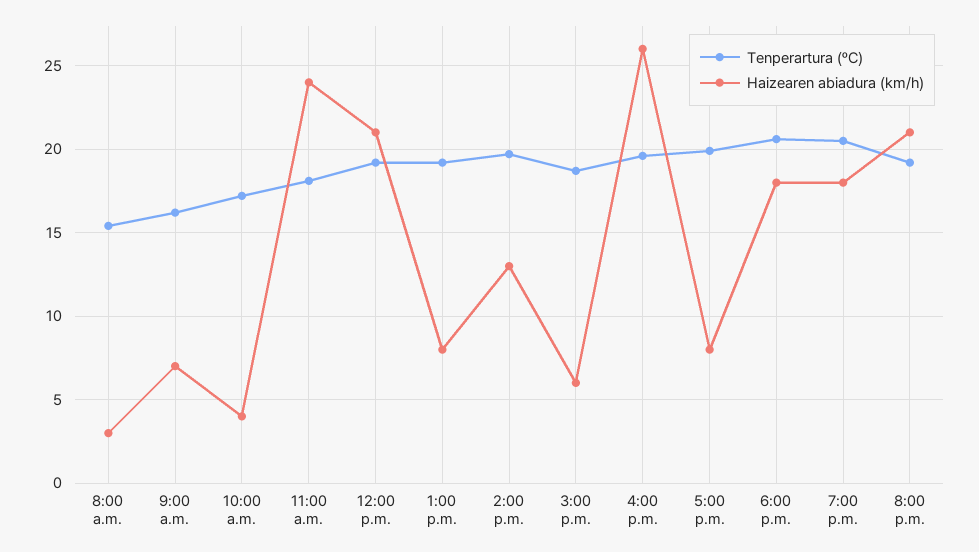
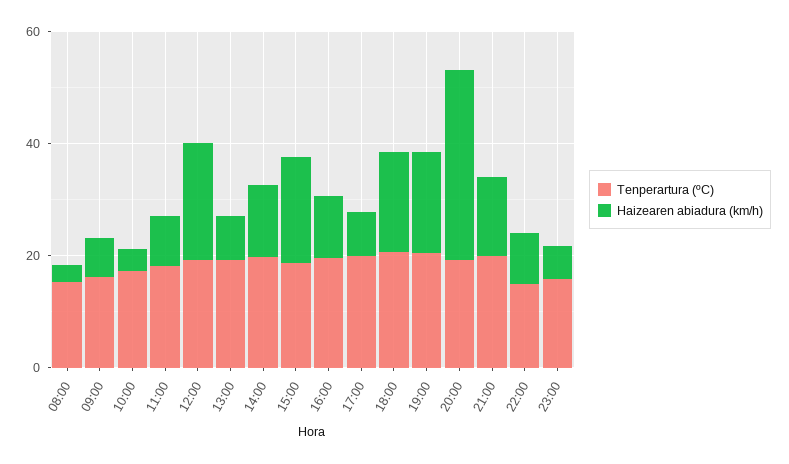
Haizearen abiadura (km/h), 11:00 a.m.: 24 -> 10
Haizearen abiadura (km/h), 3:00 p.m.: 6 -> 20
Haizearen abiadura (km/h), 4:00 p.m.: 26 -> 10
Haizearen abiadura (km/h), 8:00 p.m.: 21 -> 35
Tenperartura (ºC), 21:00: none -> 20
Haizearen abiadura (km/h), 21:00: none -> 15
Tenperartura (ºC), 22:00: none -> 15
Haizearen abiadura (km/h), 22:00: none -> 10
Tenperartura (ºC), 23:00: none -> 15
Haizearen abiadura (km/h), 23:00: none -> 5

